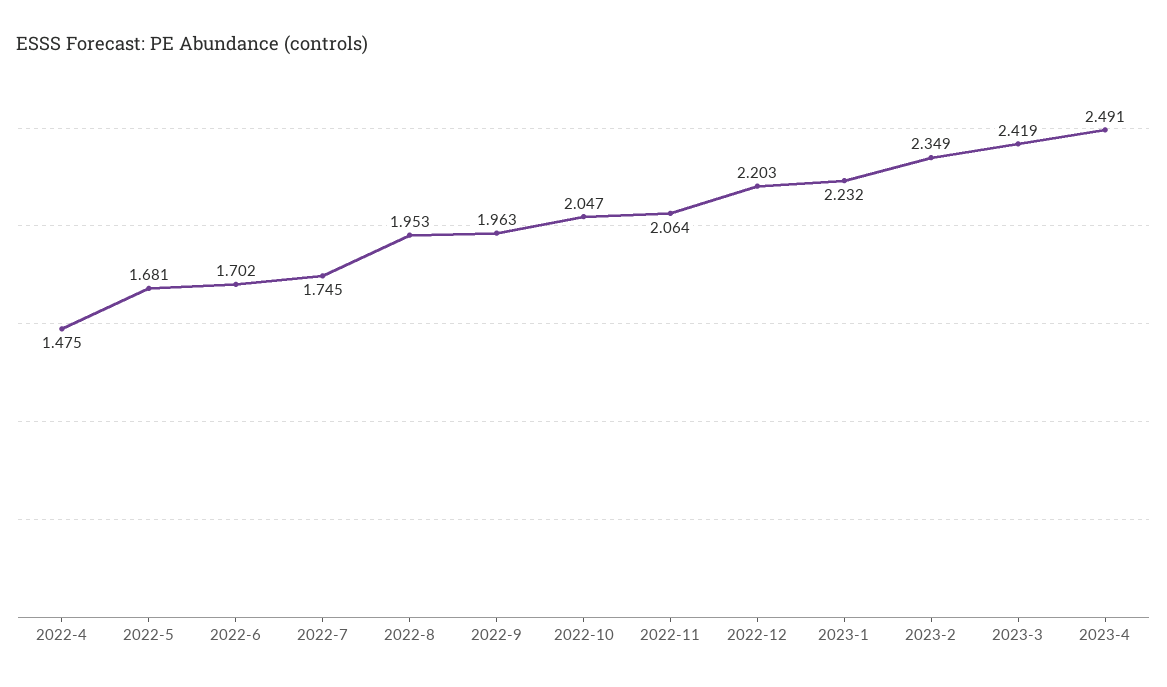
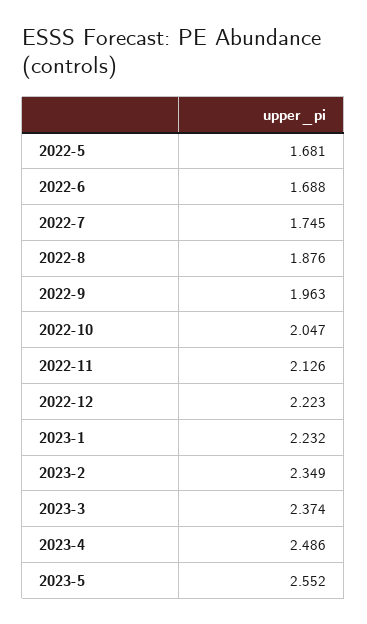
2022-4: 1.475 -> none
2022-6: 1.702 -> 1.688
2022-8: 1.953 -> 1.876
2022-11: 2.064 -> 2.126
2022-12: 2.203 -> 2.223
2023-3: 2.419 -> 2.374
2023-4: 2.491 -> 2.486
2023-5: none -> 2.552

